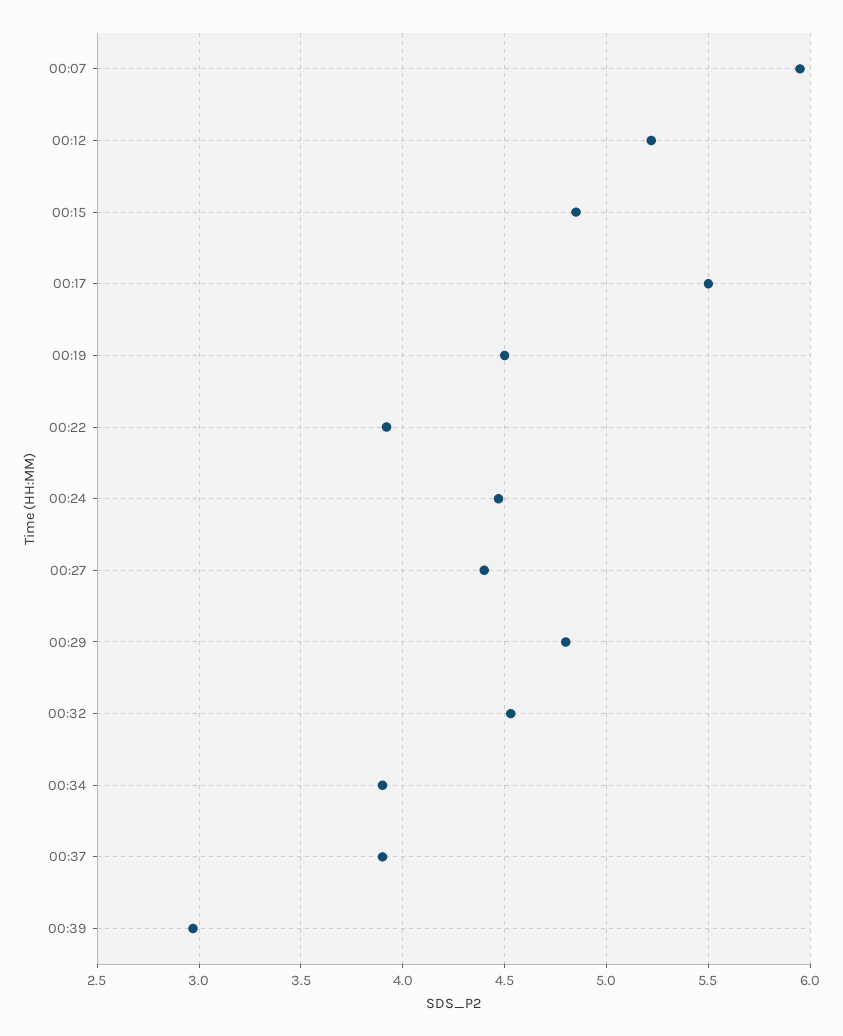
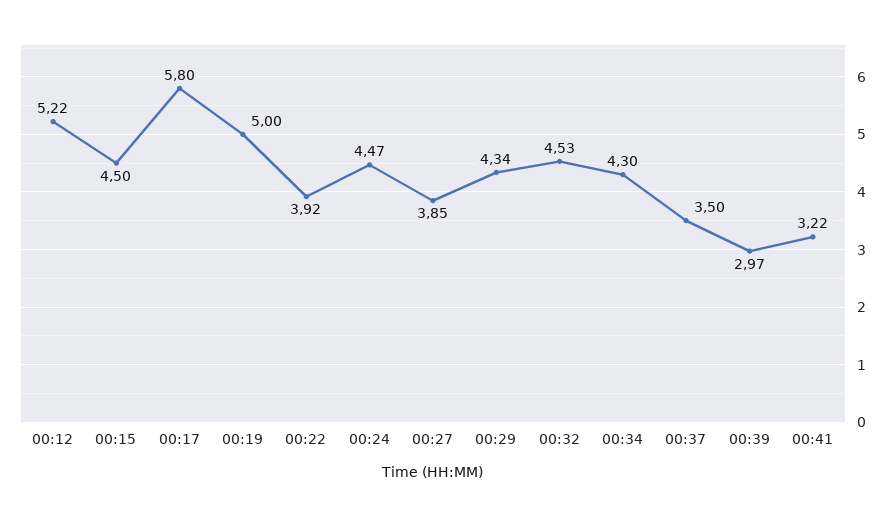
00:07: 5.95 -> none
00:15: 4.85 -> 4.5
00:17: 5.5 -> 5.8
00:19: 4.5 -> 5
00:27: 4.4 -> 3.85
00:29: 4.8 -> 4.34
00:34: 3.9 -> 4.3
00:37: 3.9 -> 3.5
00:41: none -> 3.22

